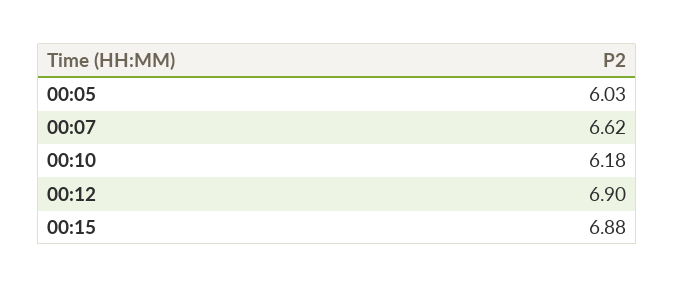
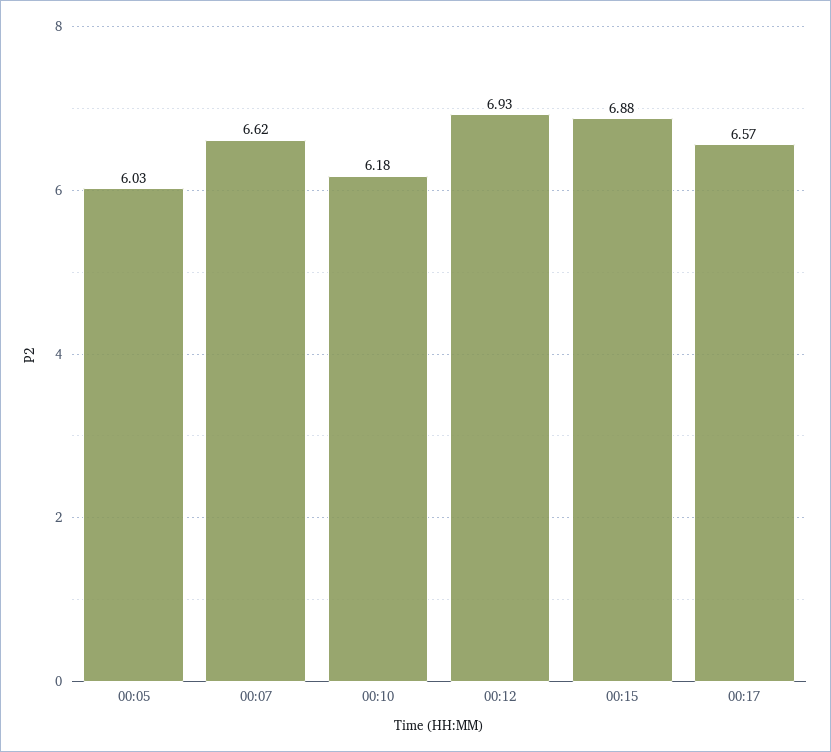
00:12: 6.9 -> 6.93
00:17: none -> 6.57

